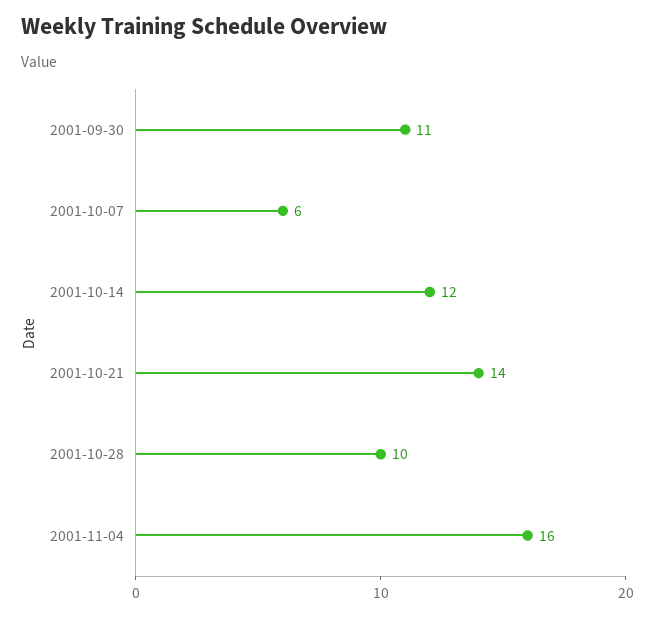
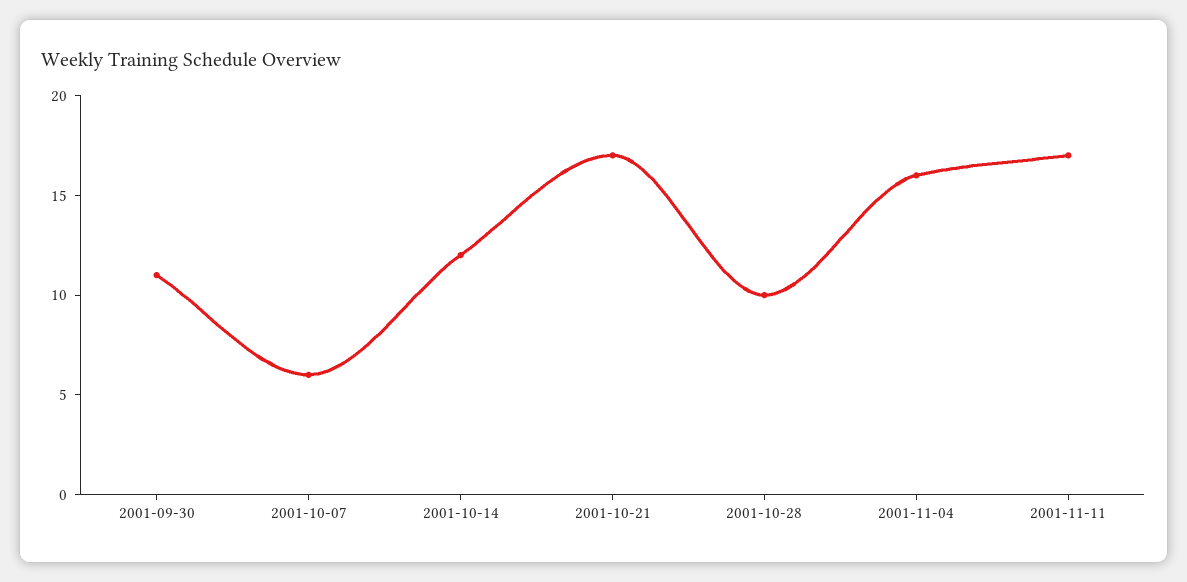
2001-10-21: 14 -> 17
2001-11-11: none -> 17

